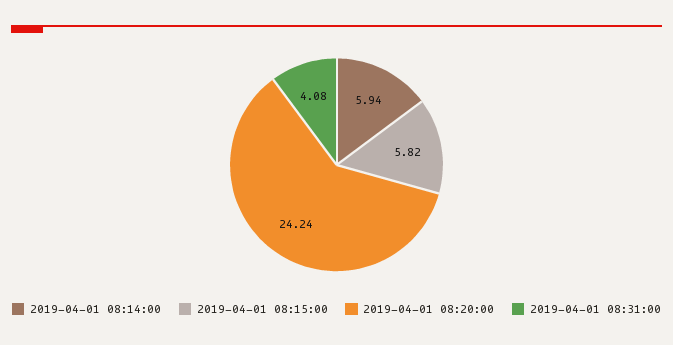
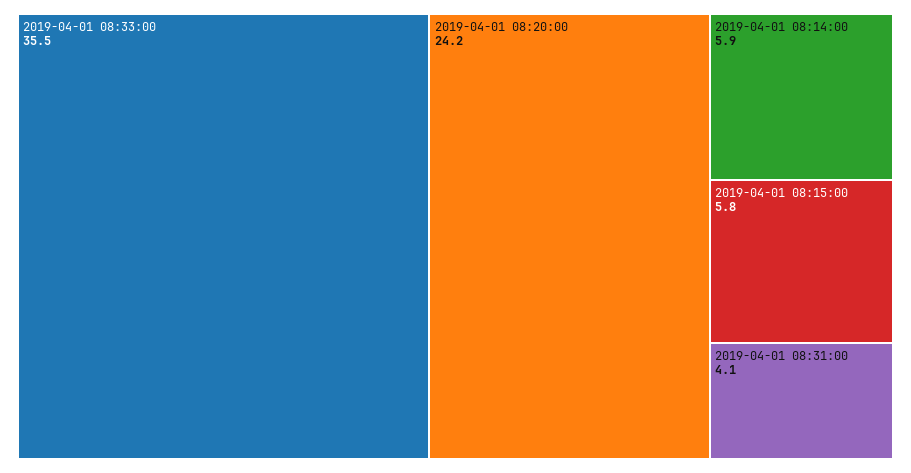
2019-04-01 08:33:00: none -> 35.5

